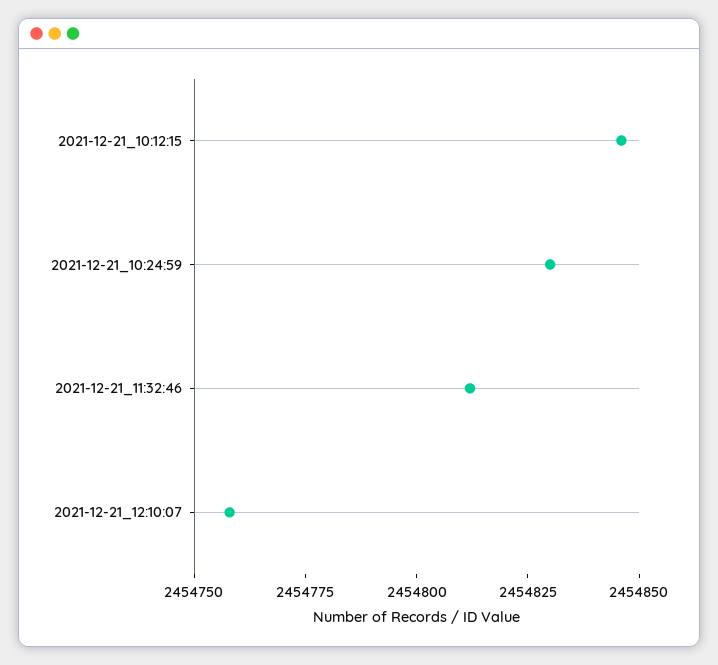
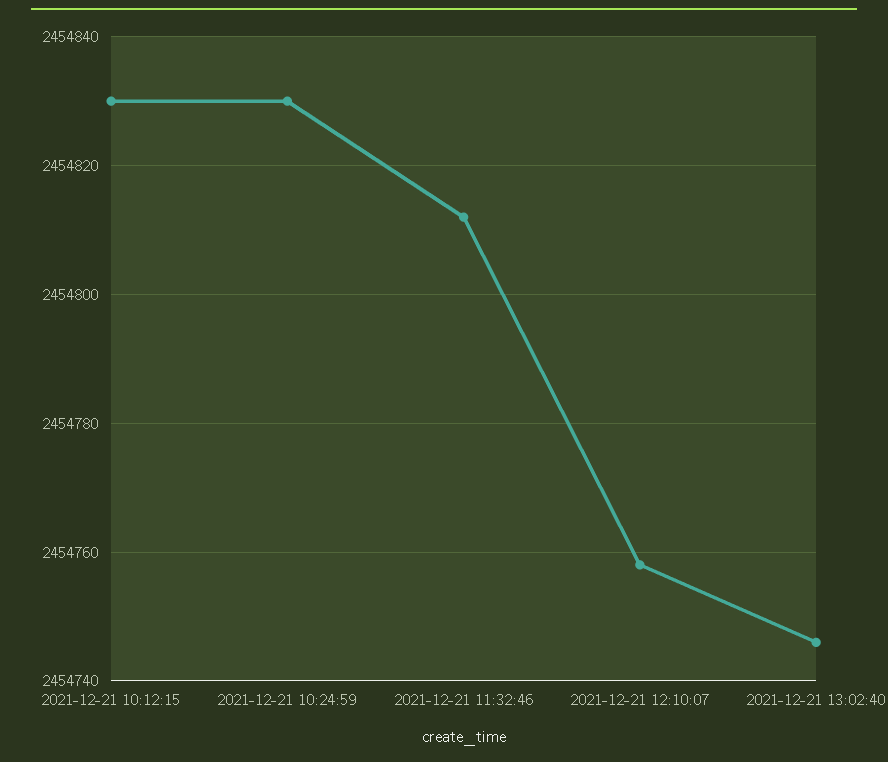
2021-12-21_10:12:15: 2454845 -> 2454830
2021-12-21 13:02:40: none -> 2454745

